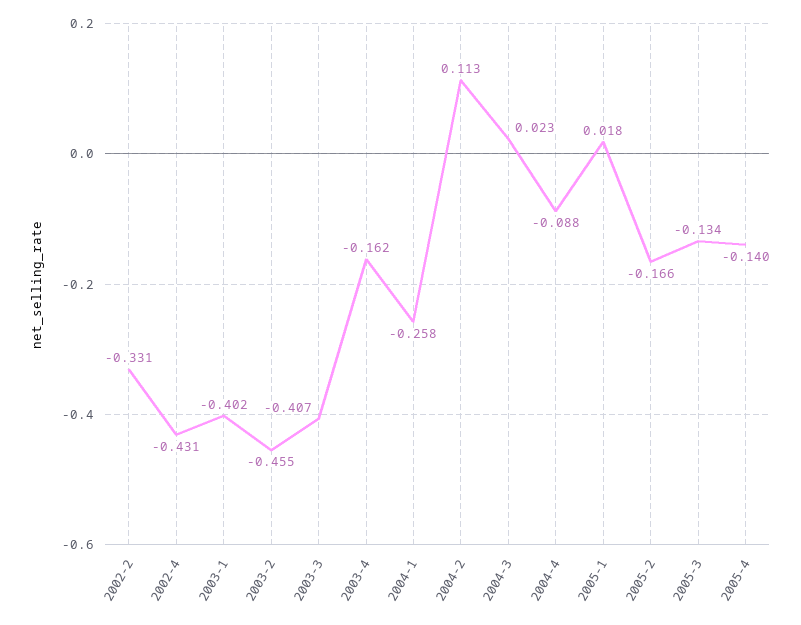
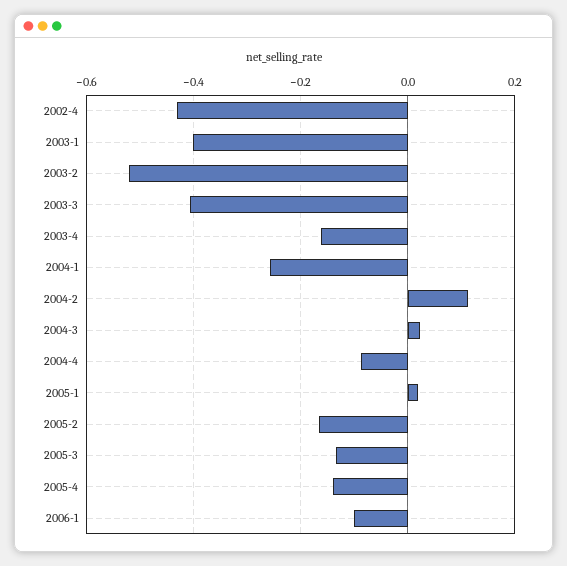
2002-2: -0.331 -> none
2003-2: -0.455 -> -0.52
2006-1: none -> -0.1

